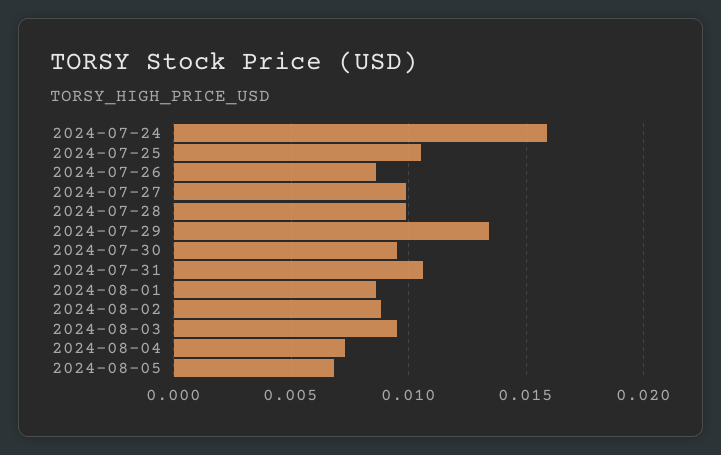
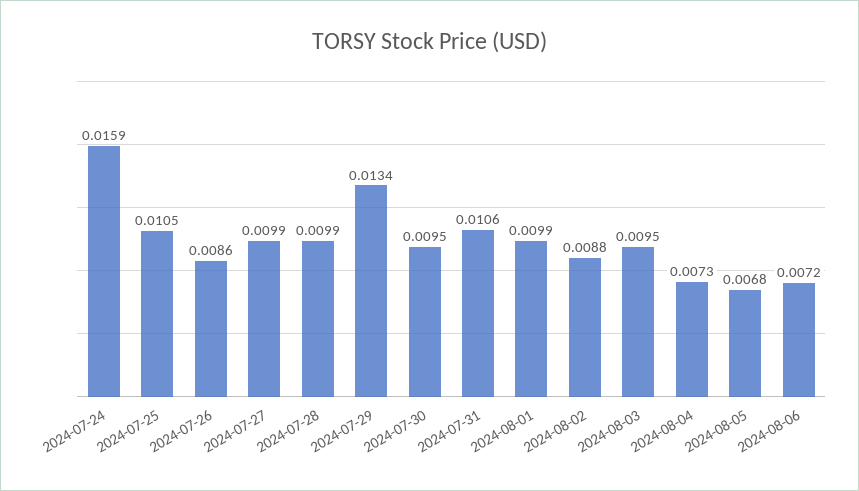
2024-08-01: 0.0085 -> 0.0099
2024-08-06: none -> 0.0072

